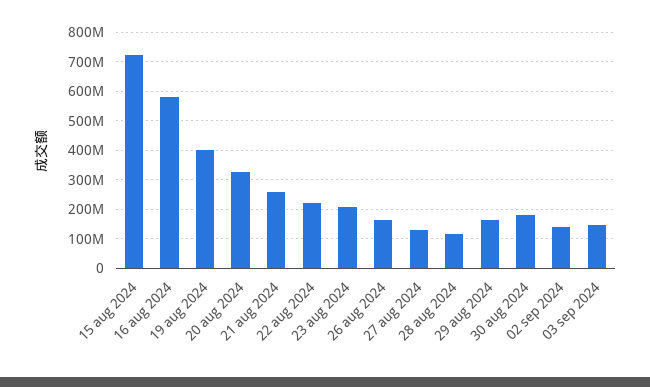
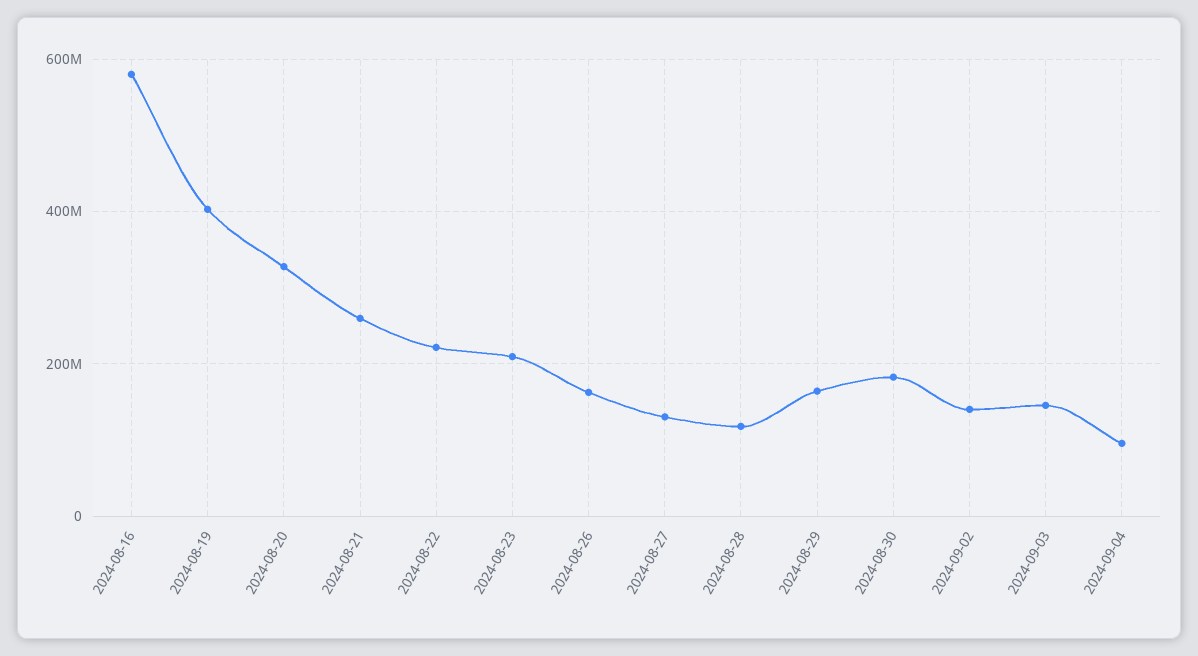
15 aug 2024: 725000000 -> none
2024-09-04: none -> 100000000

